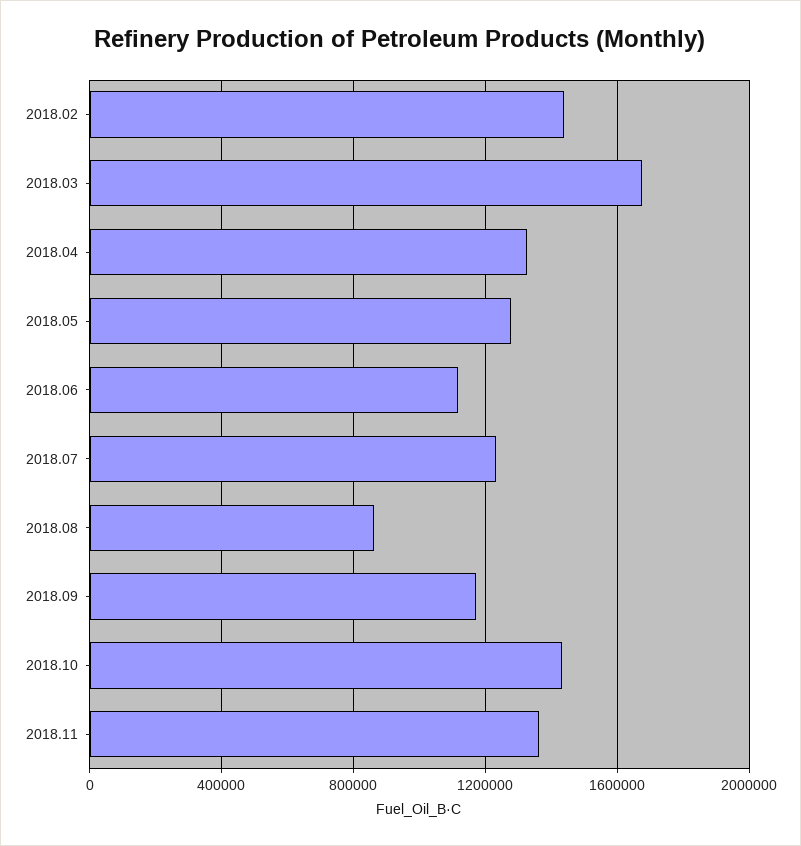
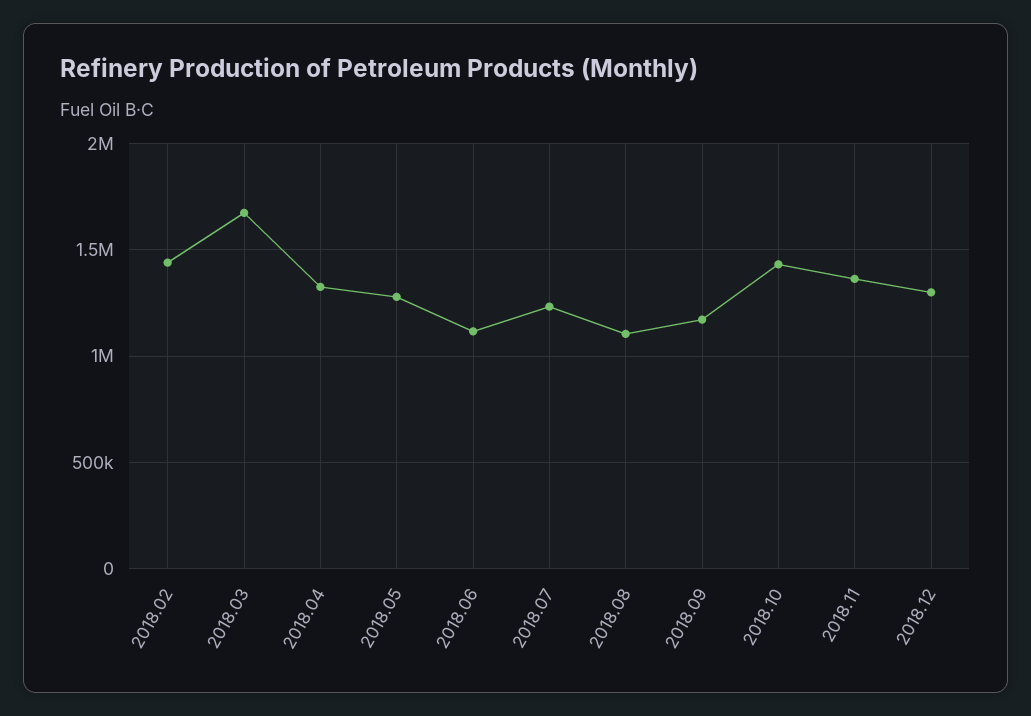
2018.08: 850000 -> 1100000
2018.12: none -> 1300000

